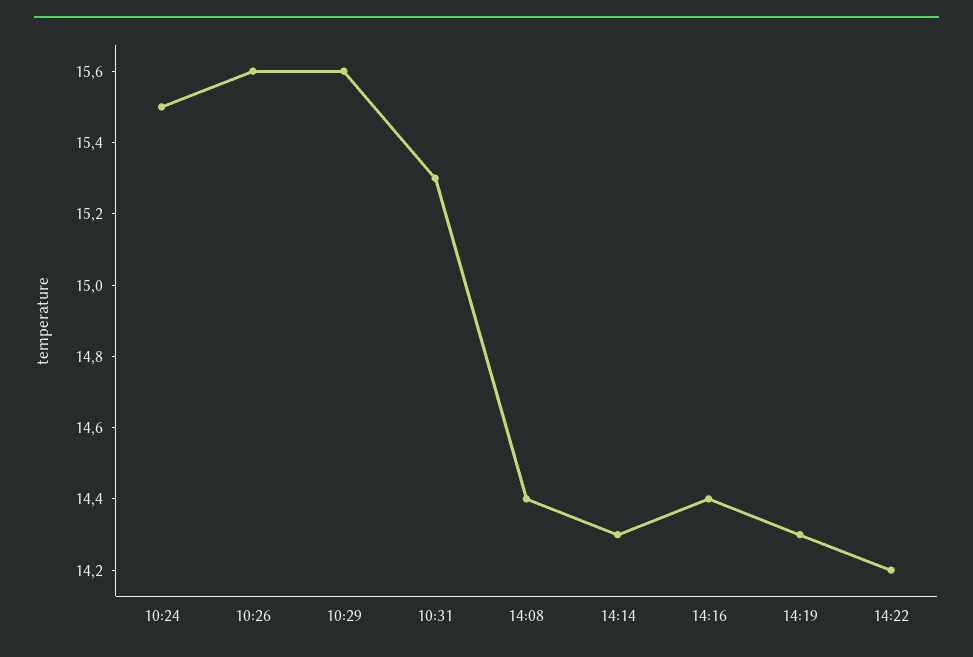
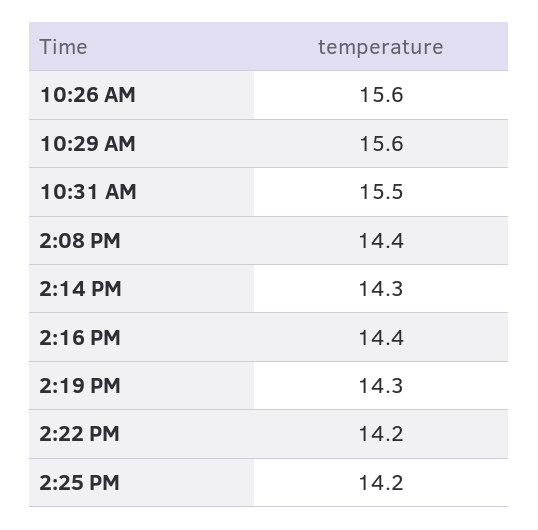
10:24: 15.5 -> none
10:31: 15.3 -> 15.5
2:25 PM: none -> 14.2

